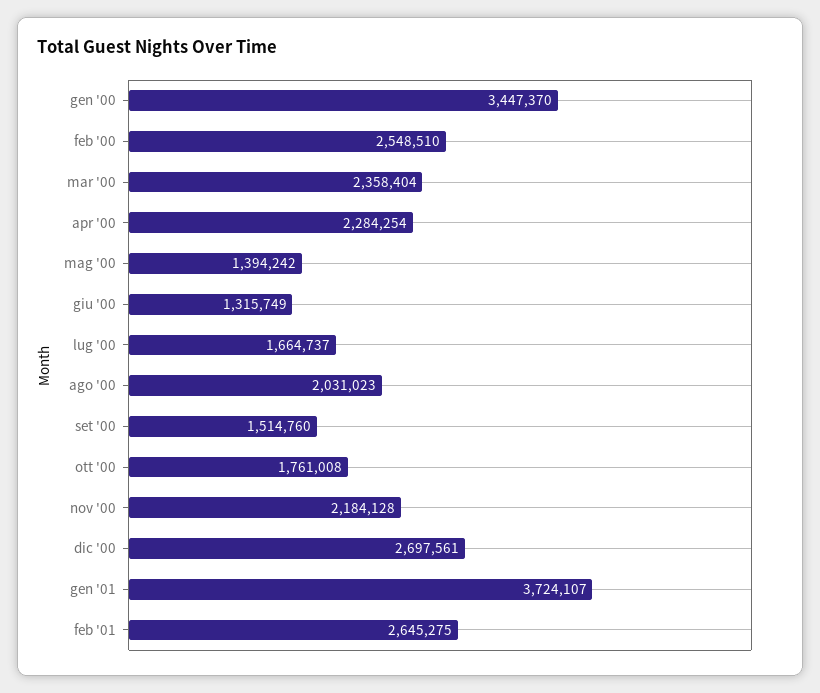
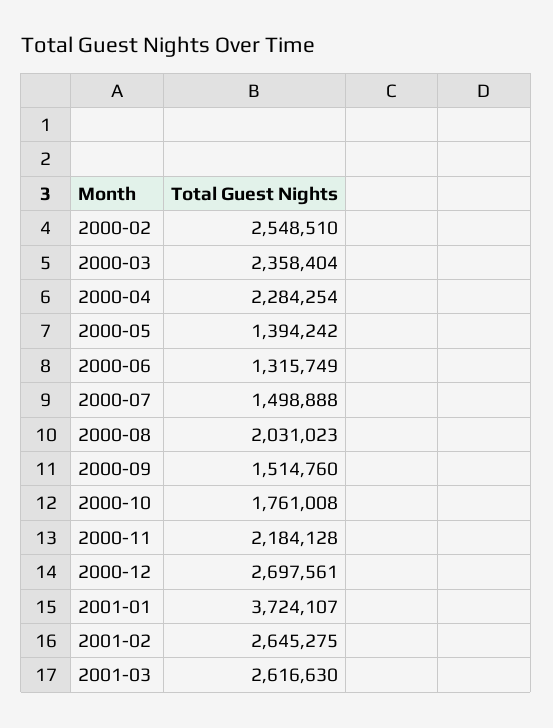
gen '00: 3447370 -> none
lug '00: 1664737 -> 1498888
2001-03: none -> 2616630

